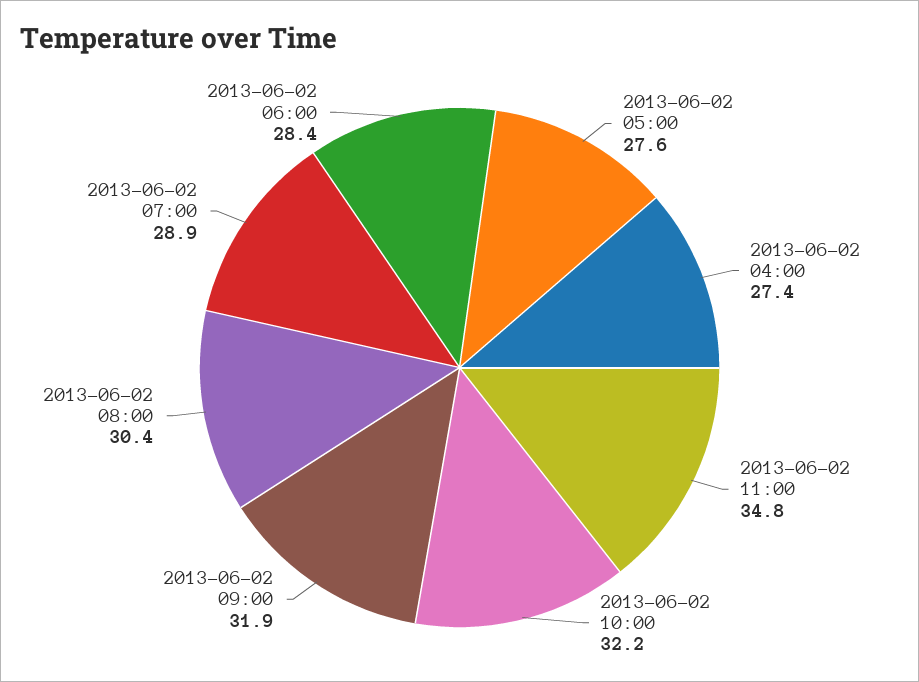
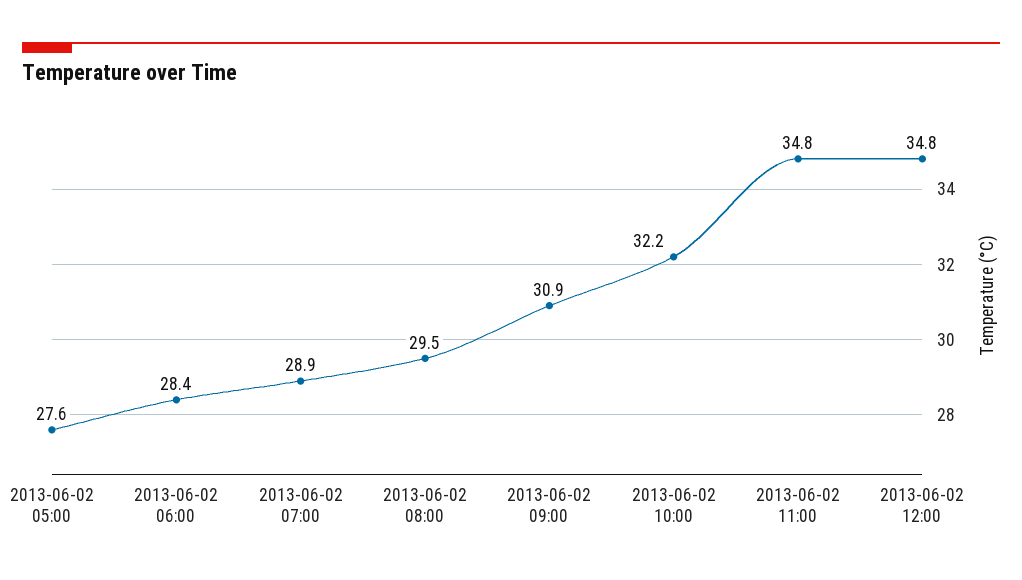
2013-06-02 04:00: 27.4 -> none
2013-06-02 09:00: 31.9 -> 30.9
2013-06-02 08:00: 30.4 -> 29.5
2013-06-02 12:00: none -> 34.8

